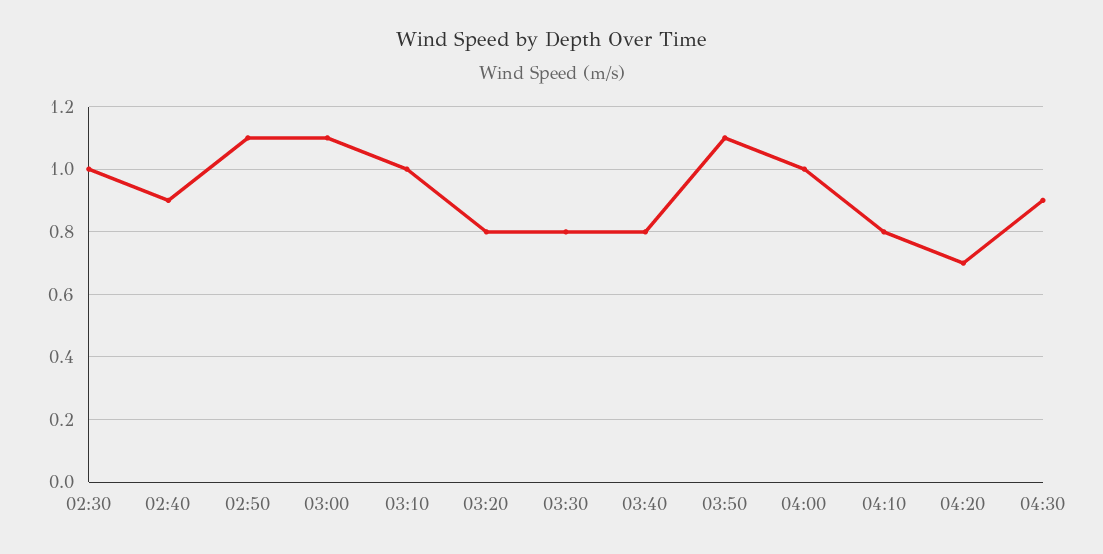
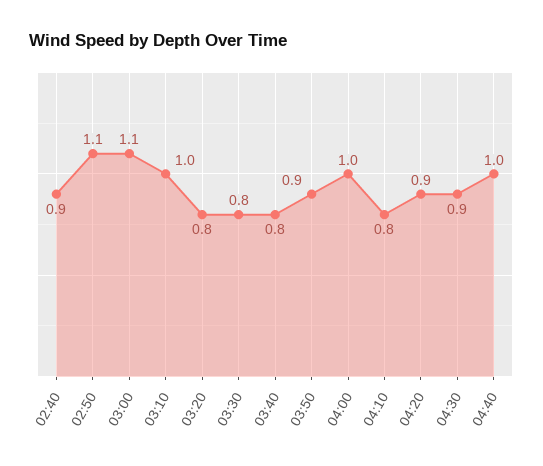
02:30: 1 -> none
03:50: 1.1 -> 0.9
04:20: 0.7 -> 0.9
04:40: none -> 1

